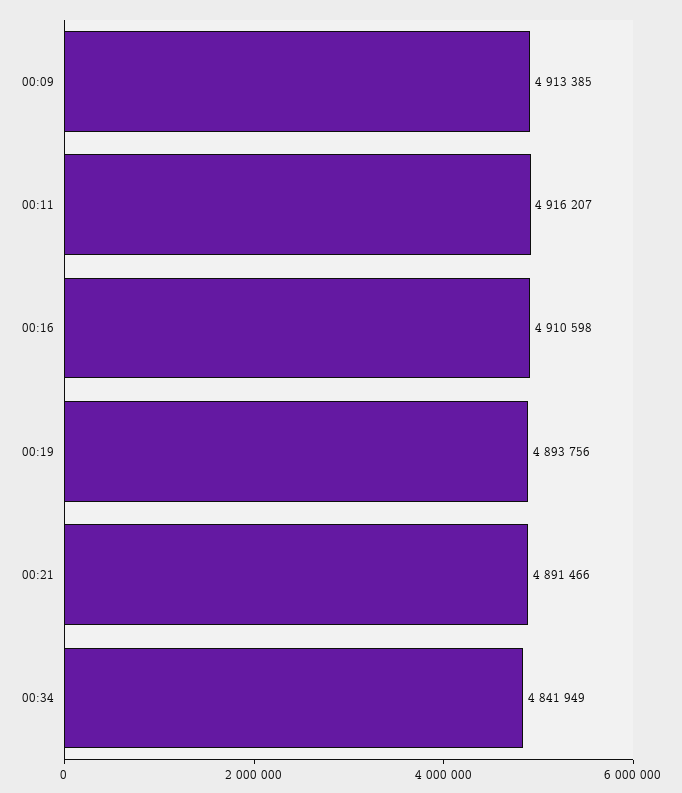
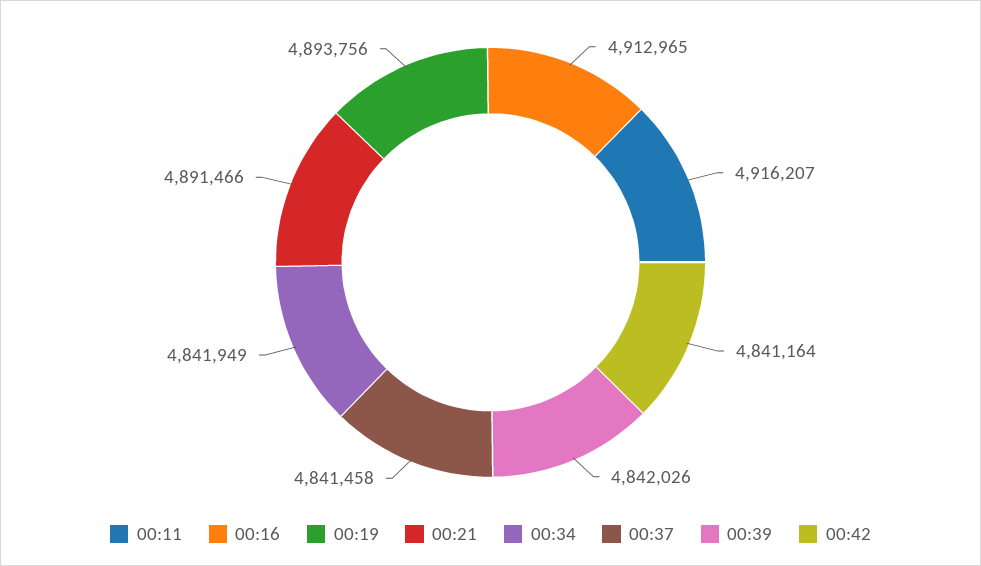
00:09: 4913385 -> none
00:16: 4910598 -> 4912965
00:37: none -> 4841458
00:39: none -> 4842026
00:42: none -> 4841164

